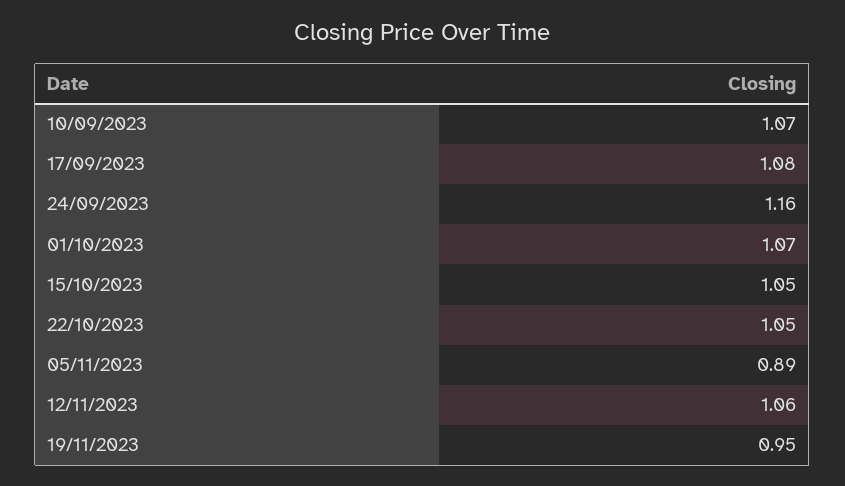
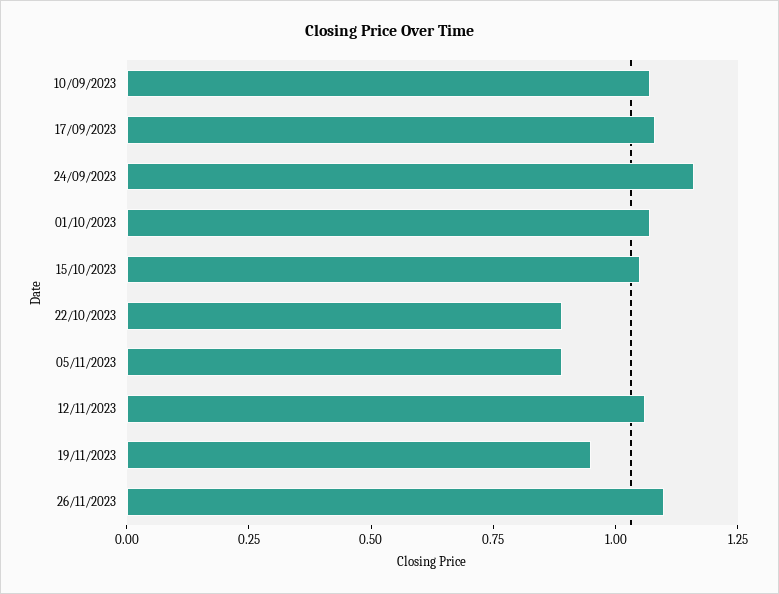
22/10/2023: 1.05 -> 0.9
26/11/2023: none -> 1.1

